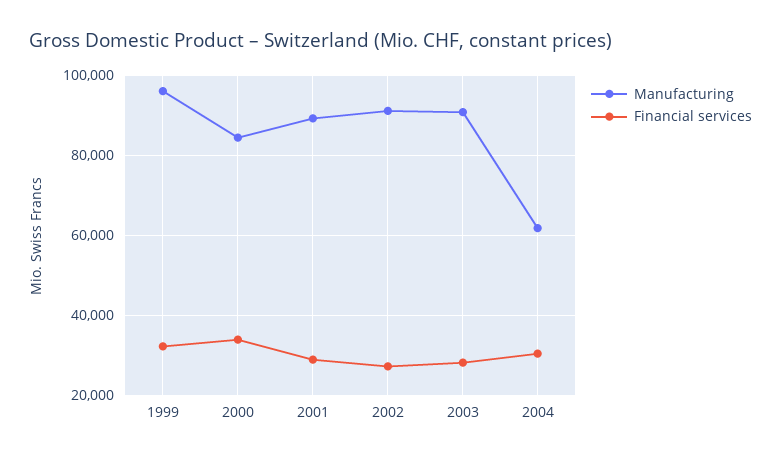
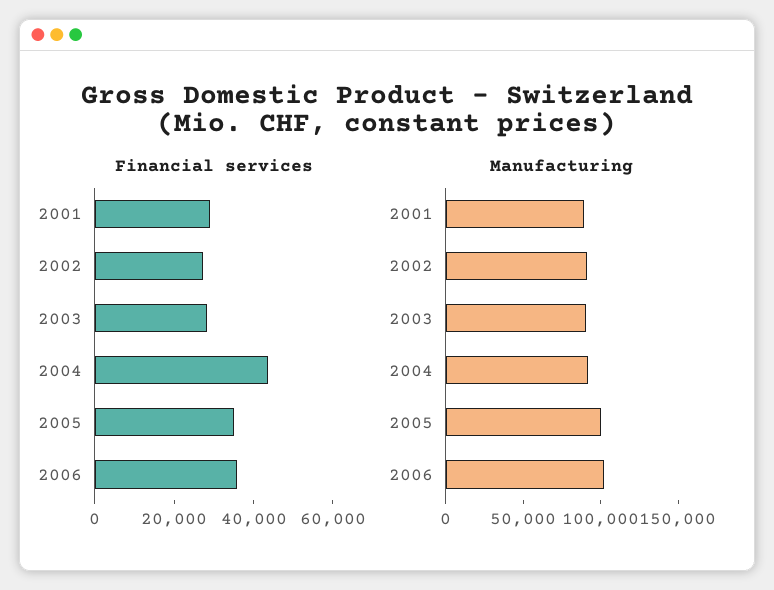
Manufacturing, 1999: 96000 -> none
Financial services, 1999: 32000 -> none
Manufacturing, 2000: 84000 -> none
Financial services, 2000: 34000 -> none
Manufacturing, 2004: 62000 -> 90000
Financial services, 2004: 30000 -> 45000
Financial services, 2005: none -> 35000
Financial services, 2006: none -> 35000
Manufacturing, 2005: none -> 100000
Manufacturing, 2006: none -> 100000

